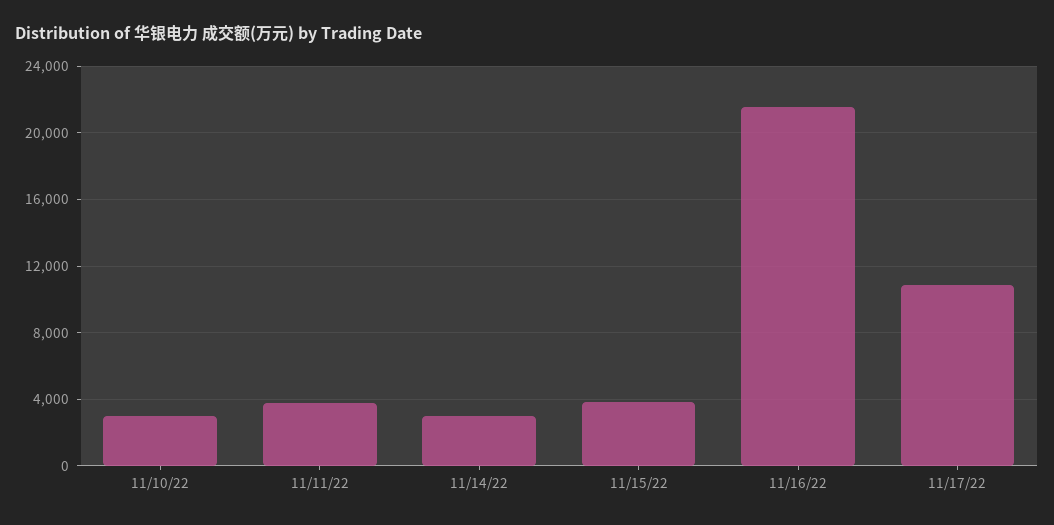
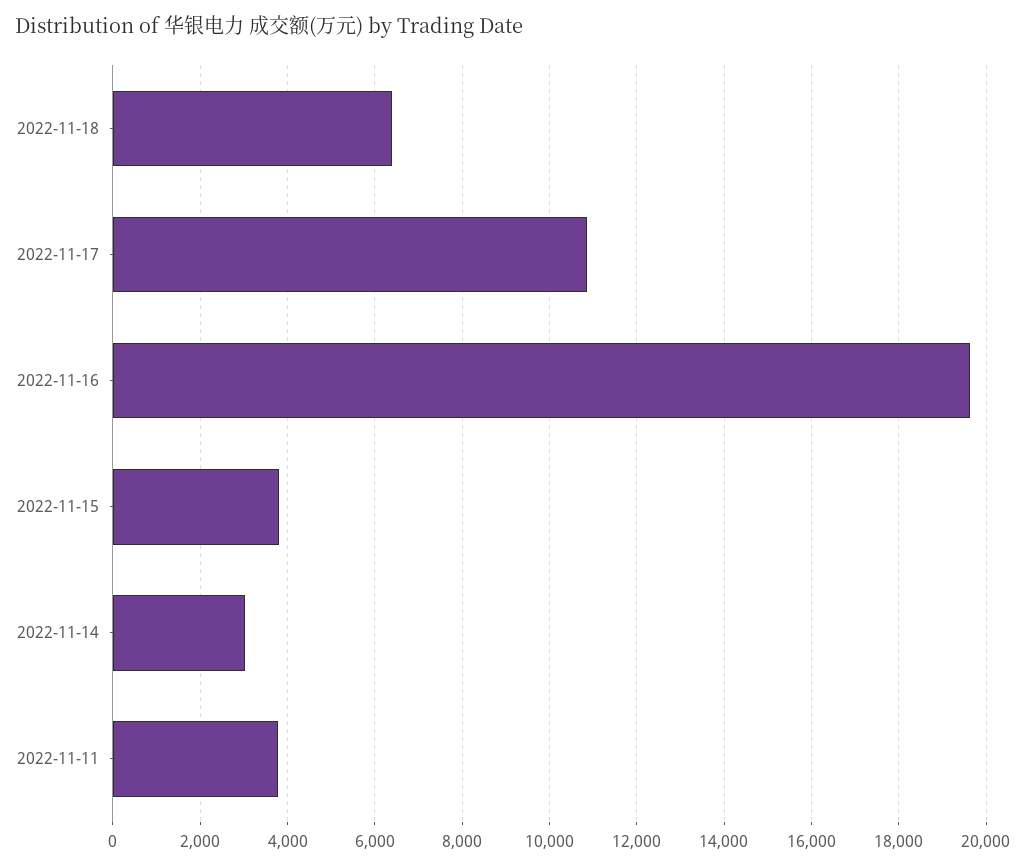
11/10/22: 3000 -> none
11/16/22: 21500 -> 19600
2022-11-18: none -> 6400

